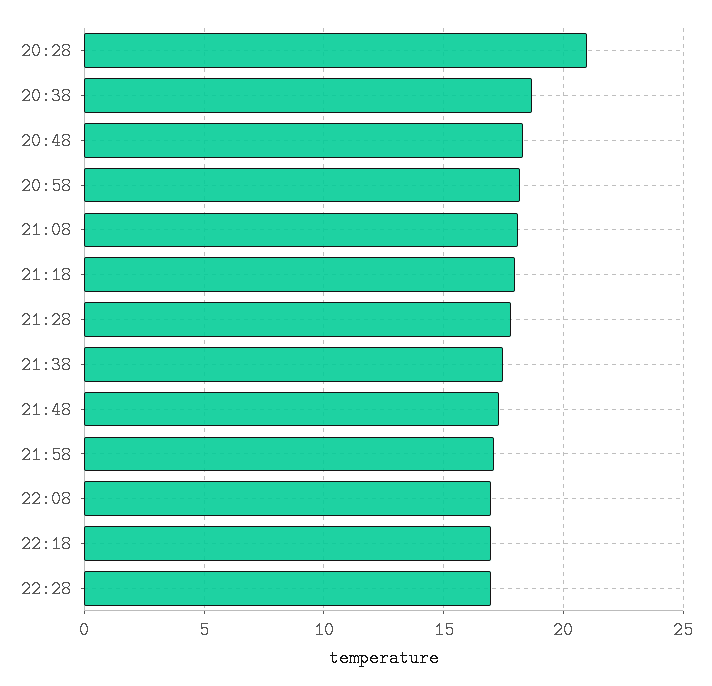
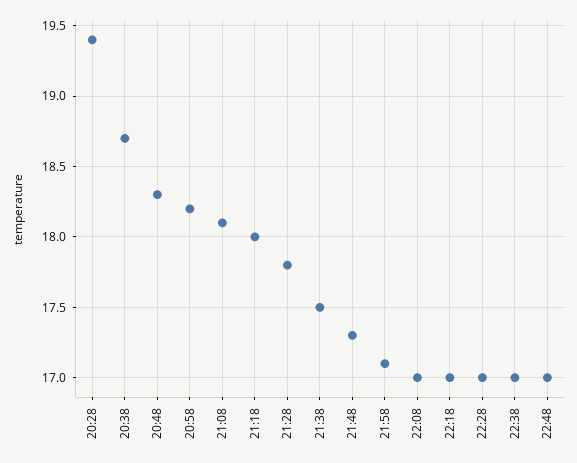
20:28: 21 -> 19.4
22:38: none -> 17
22:48: none -> 17

